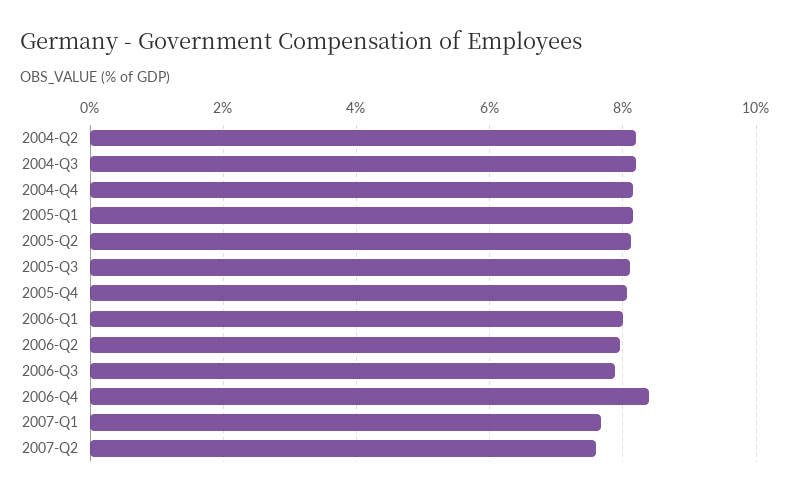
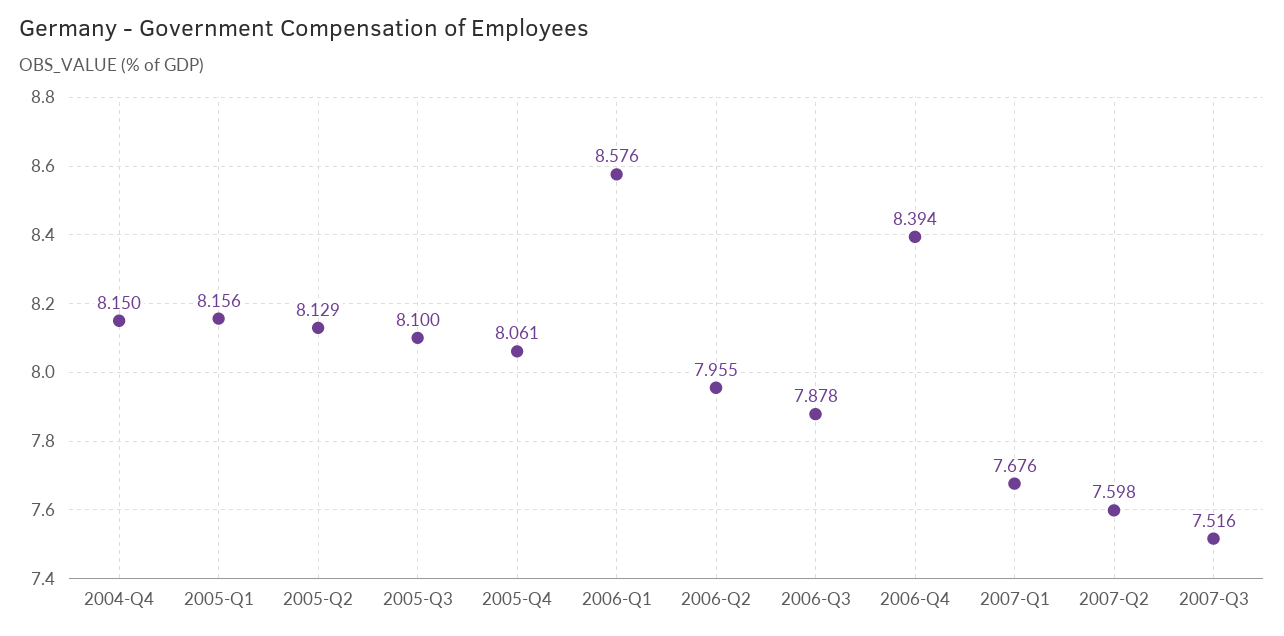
2004-Q2: 8.2 -> none
2004-Q3: 8.2 -> none
2006-Q1: 8 -> 8.576
2007-Q3: none -> 7.516

